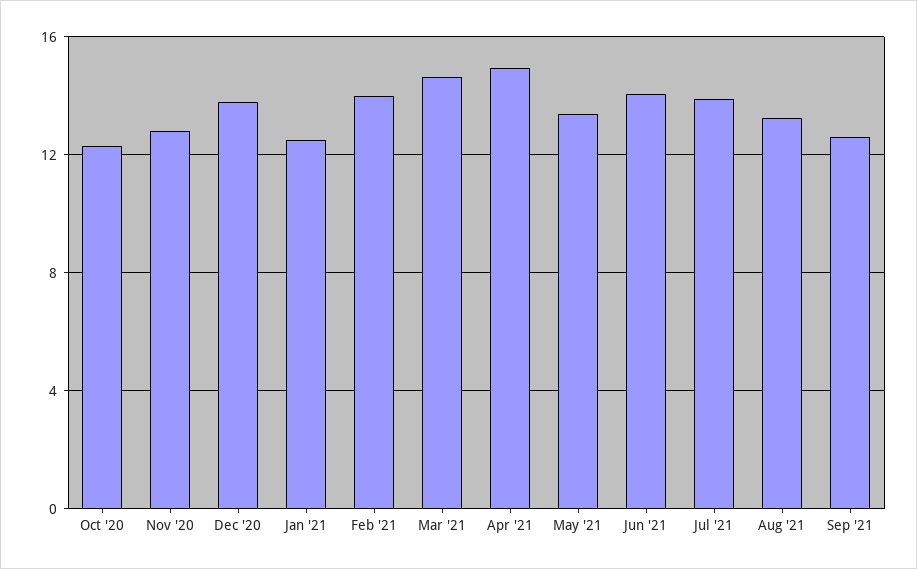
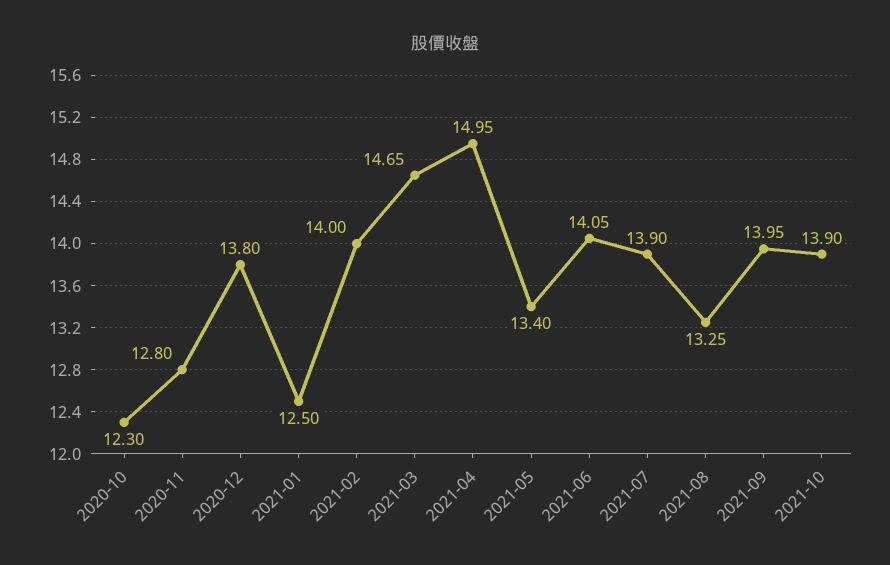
Sep '21: 12.5 -> 13.95
2021-10: none -> 13.9

